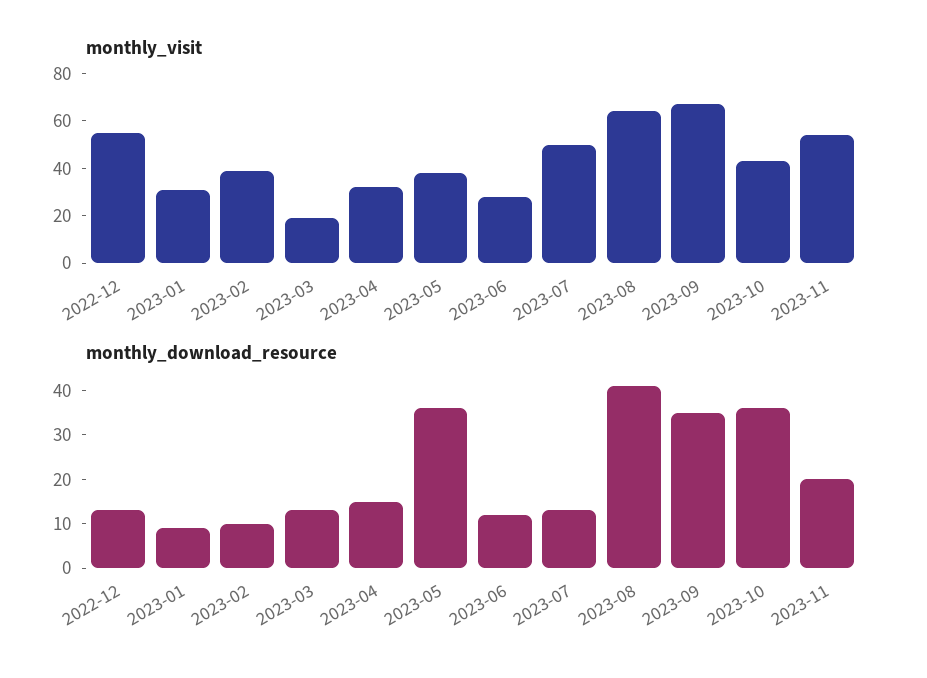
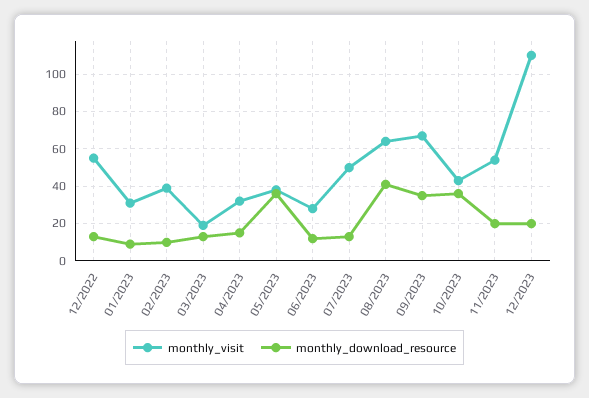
monthly_visit, 12/2023: none -> 110
monthly_download_resource, 12/2023: none -> 20

